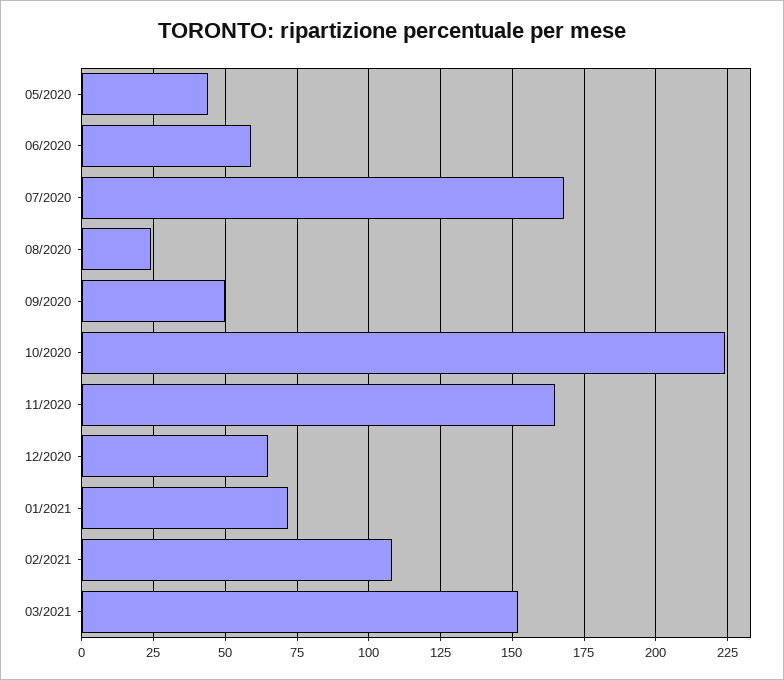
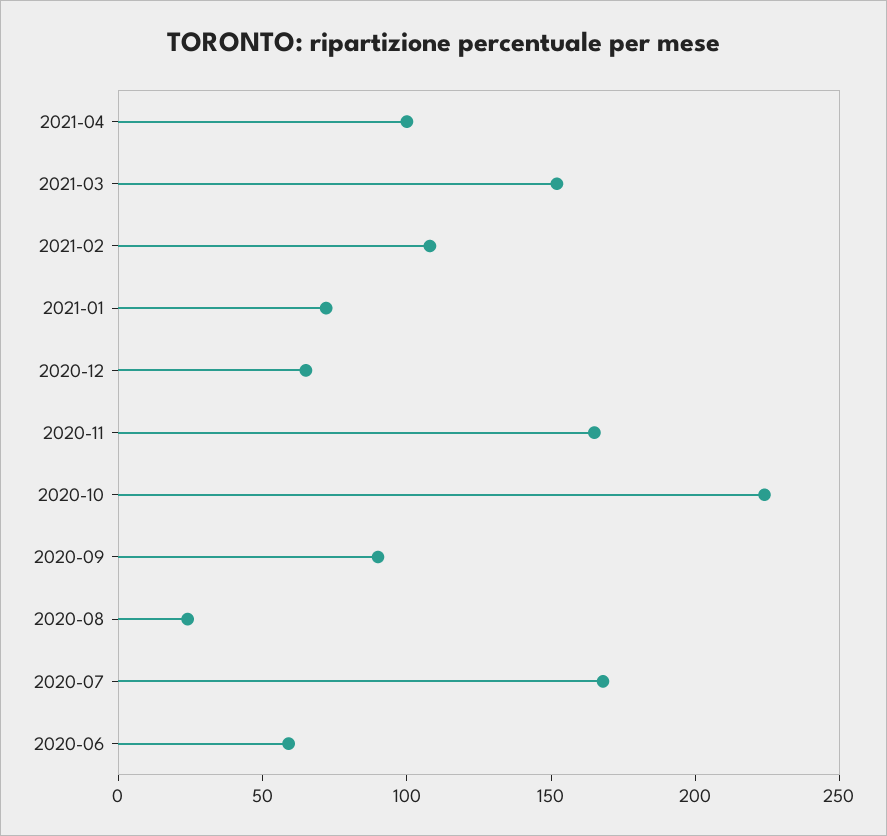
05/2020: 45 -> none
09/2020: 50 -> 90
2021-04: none -> 100

